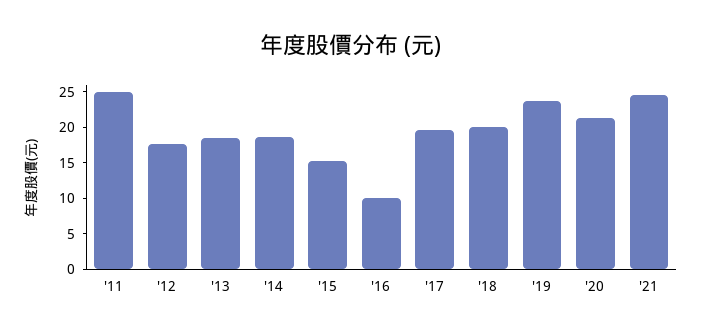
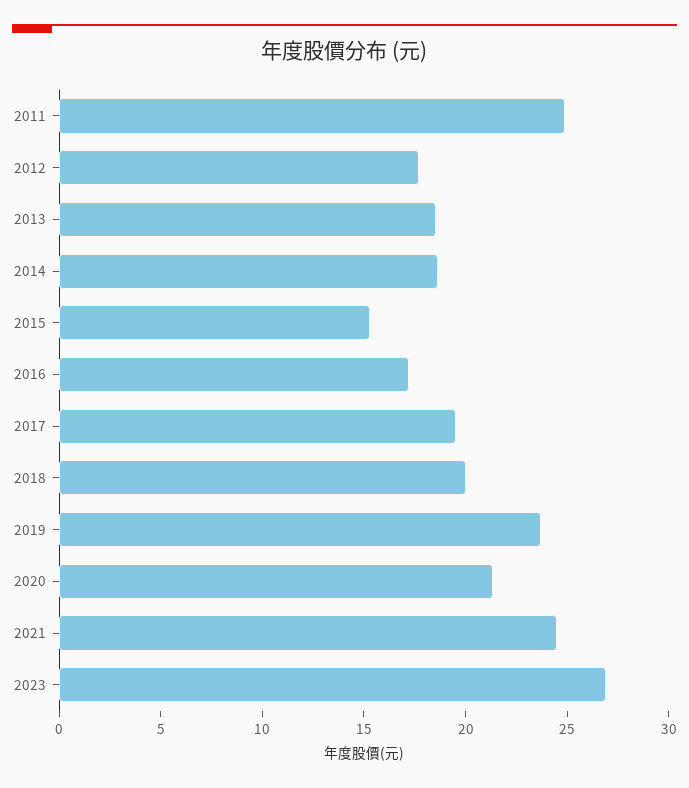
'16: 10 -> 17
2023: none -> 27

